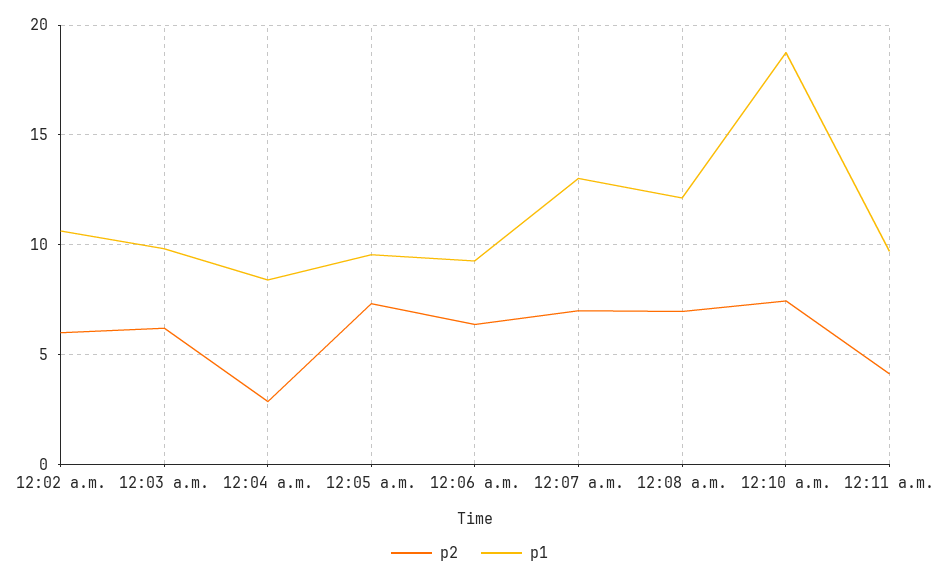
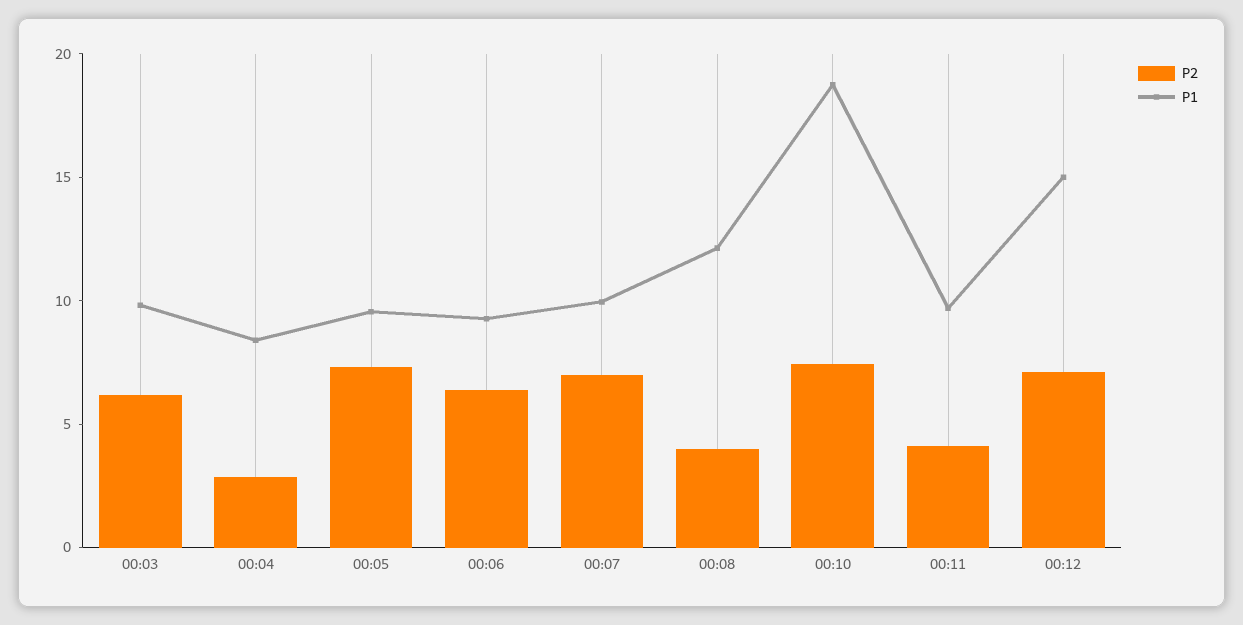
p2, 12:02 a.m.: 6 -> none
p1, 12:02 a.m.: 10.5 -> none
p1, 12:07 a.m.: 13 -> 10
p2, 12:08 a.m.: 7 -> 4
p2, 00:12: none -> 7
p1, 00:12: none -> 15

